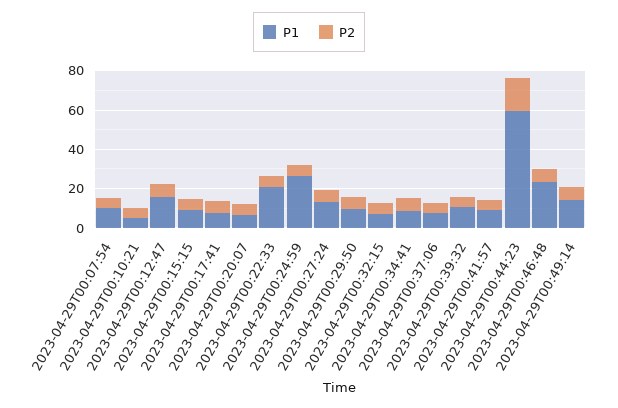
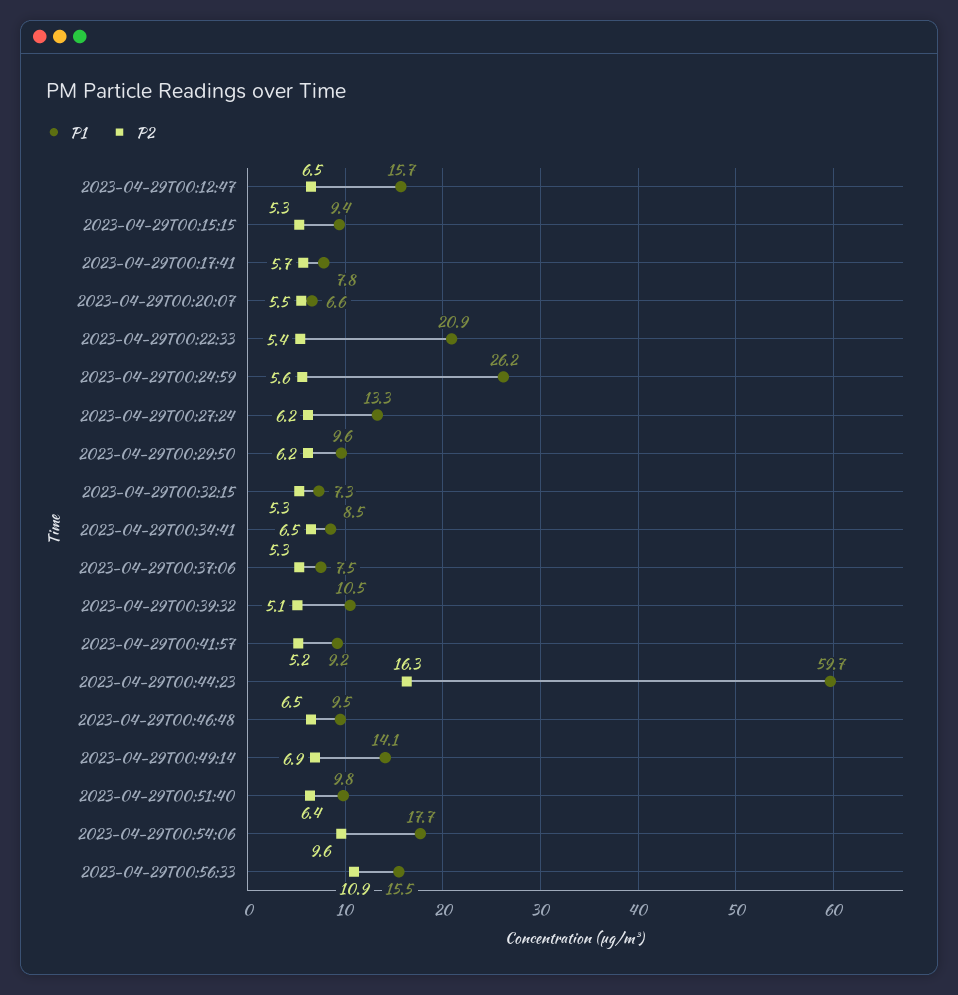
P1, 2023-04-29T00:07:54: 10 -> none
P2, 2023-04-29T00:07:54: 5 -> none
P1, 2023-04-29T00:10:21: 5 -> none
P2, 2023-04-29T00:10:21: 5 -> none
P1, 2023-04-29T00:46:48: 25 -> 9.5
P1, 2023-04-29T00:51:40: none -> 9.8
P2, 2023-04-29T00:51:40: none -> 6.4
P1, 2023-04-29T00:54:06: none -> 17.7
P2, 2023-04-29T00:54:06: none -> 9.6
P1, 2023-04-29T00:56:33: none -> 15.5
P2, 2023-04-29T00:56:33: none -> 10.9

